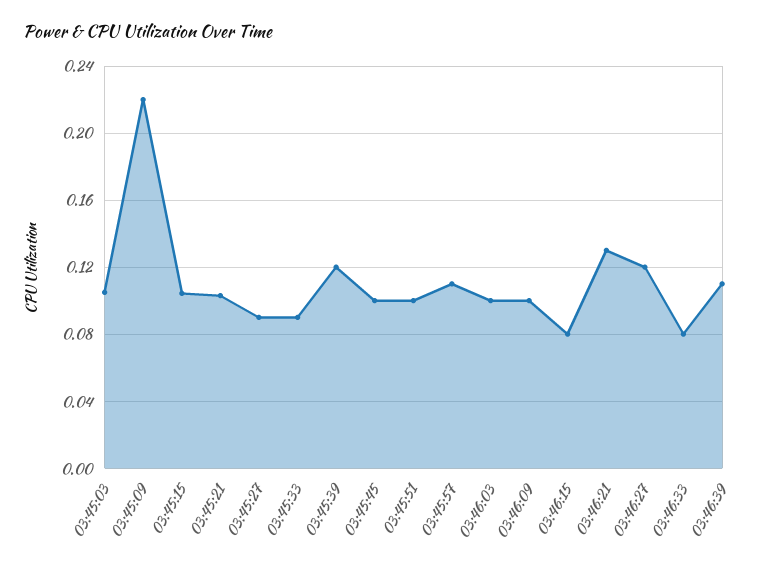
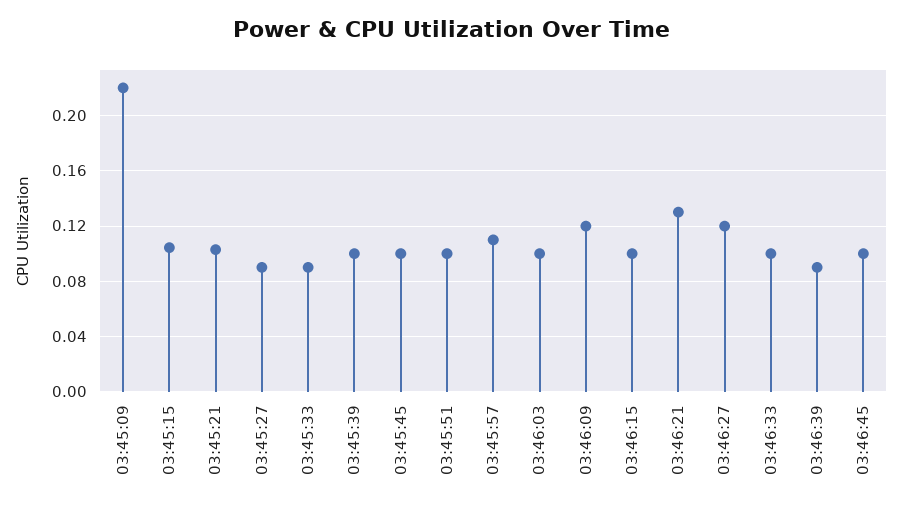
03:45:03: 0.105 -> none
03:45:39: 0.12 -> 0.1
03:46:09: 0.1 -> 0.12
03:46:15: 0.08 -> 0.1
03:46:33: 0.08 -> 0.1
03:46:39: 0.11 -> 0.09
03:46:45: none -> 0.1

